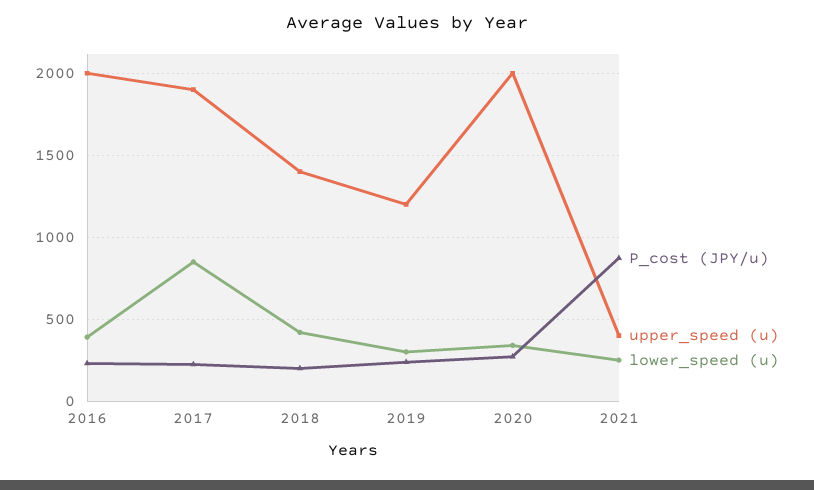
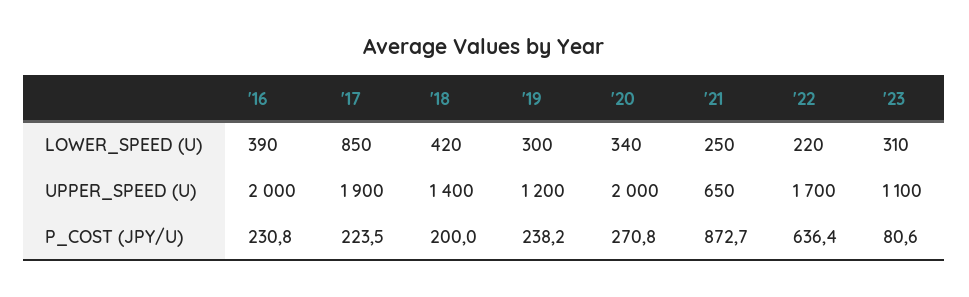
upper_speed (u), 2021: 400 -> 650
lower_speed (u), '22: none -> 220
lower_speed (u), '23: none -> 310
upper_speed (u), '22: none -> 1700
upper_speed (u), '23: none -> 1100
P_cost (JPY/u), '22: none -> 636.4
P_cost (JPY/u), '23: none -> 80.6

